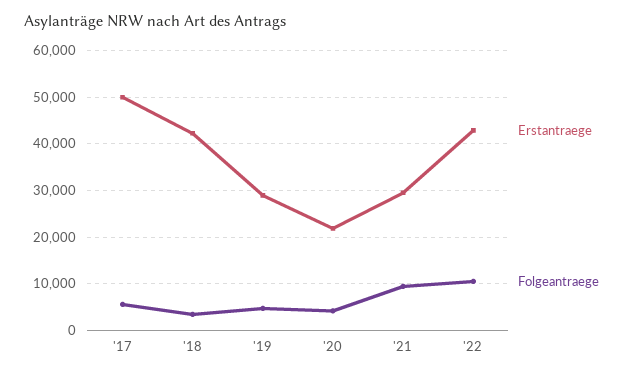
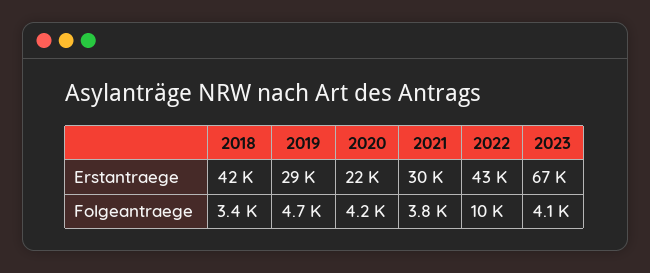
Erstantraege, '17: 50000 -> none
Folgeantraege, '17: 6000 -> none
Folgeantraege, '21: 10000 -> 3800
Erstantraege, 2023: none -> 67000
Folgeantraege, 2023: none -> 4100

